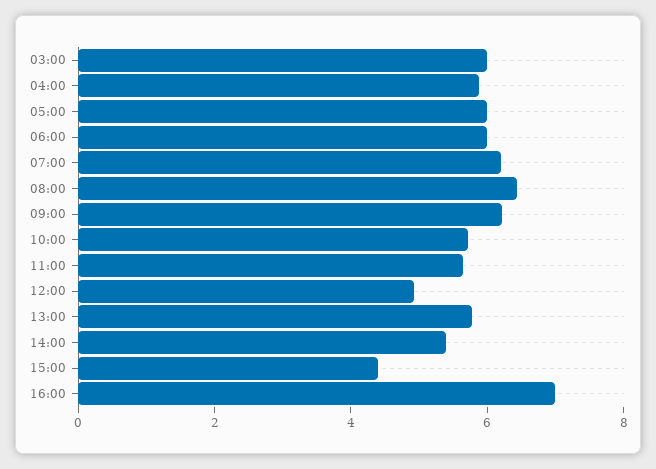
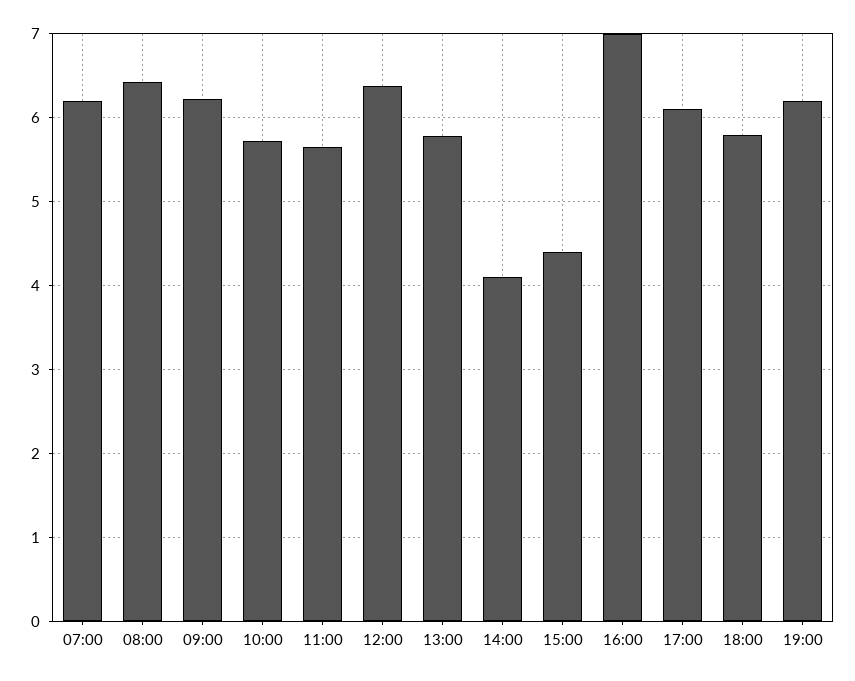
03:00: 6 -> none
04:00: 6 -> none
05:00: 6 -> none
06:00: 6 -> none
12:00: 5 -> 6.4
14:00: 5.5 -> 4.1
17:00: none -> 6.1
18:00: none -> 5.8
19:00: none -> 6.2

